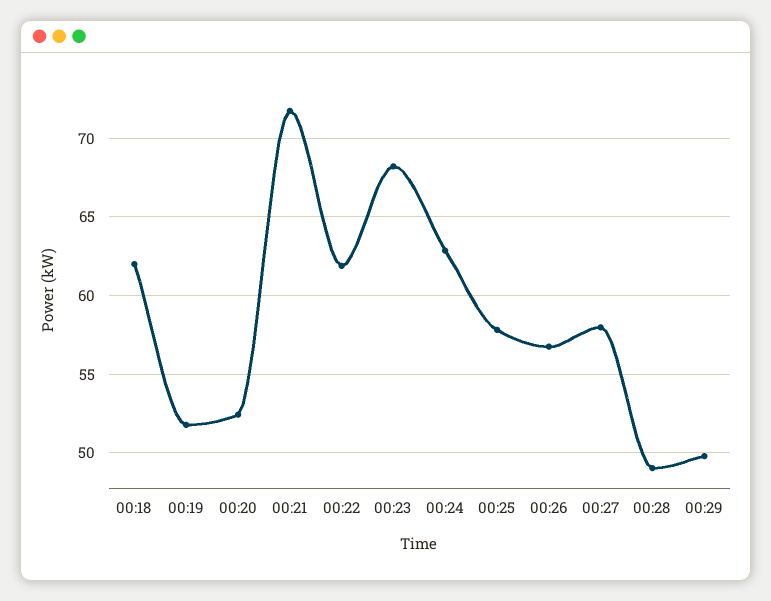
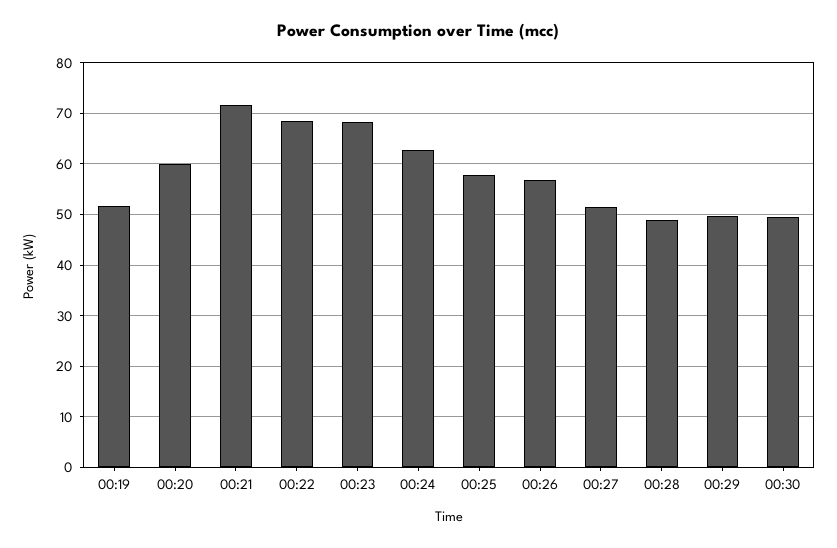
00:18: 62 -> none
00:20: 52.5 -> 60
00:22: 62 -> 68
00:27: 58 -> 52
00:30: none -> 50

